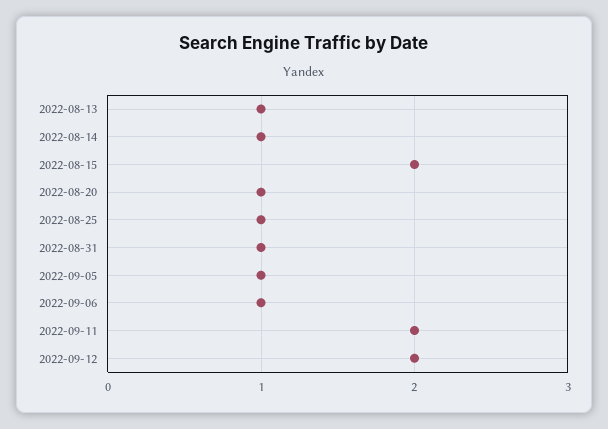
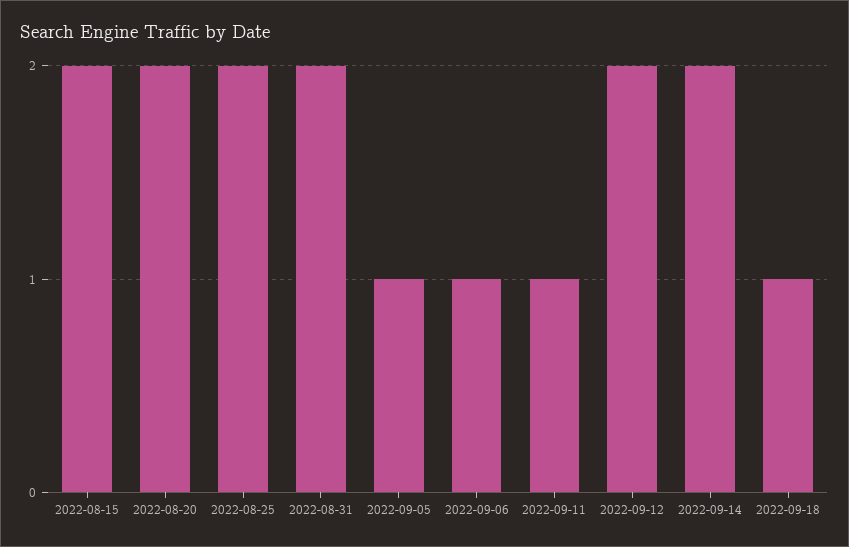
2022-08-13: 1 -> none
2022-08-14: 1 -> none
2022-08-20: 1 -> 2
2022-08-25: 1 -> 2
2022-08-31: 1 -> 2
2022-09-11: 2 -> 1
2022-09-14: none -> 2
2022-09-18: none -> 1

